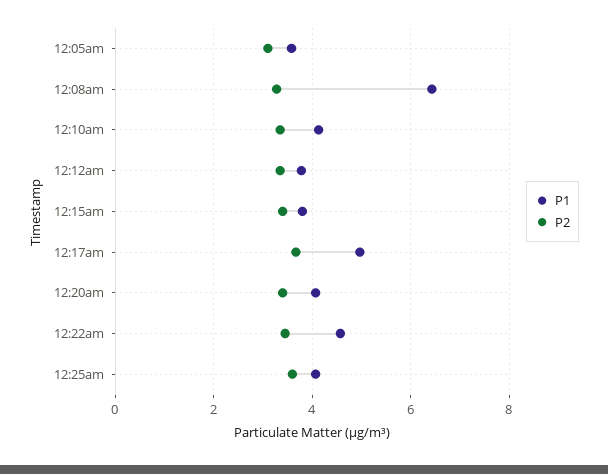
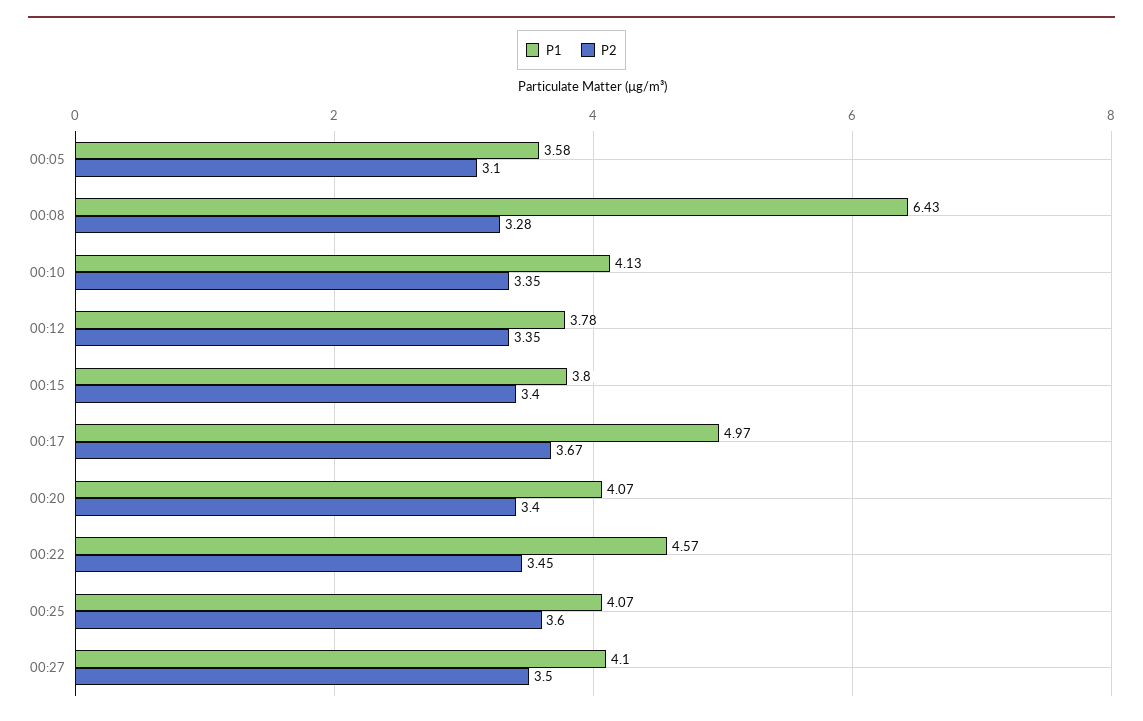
P1, 00:27: none -> 4.1
P2, 00:27: none -> 3.5

